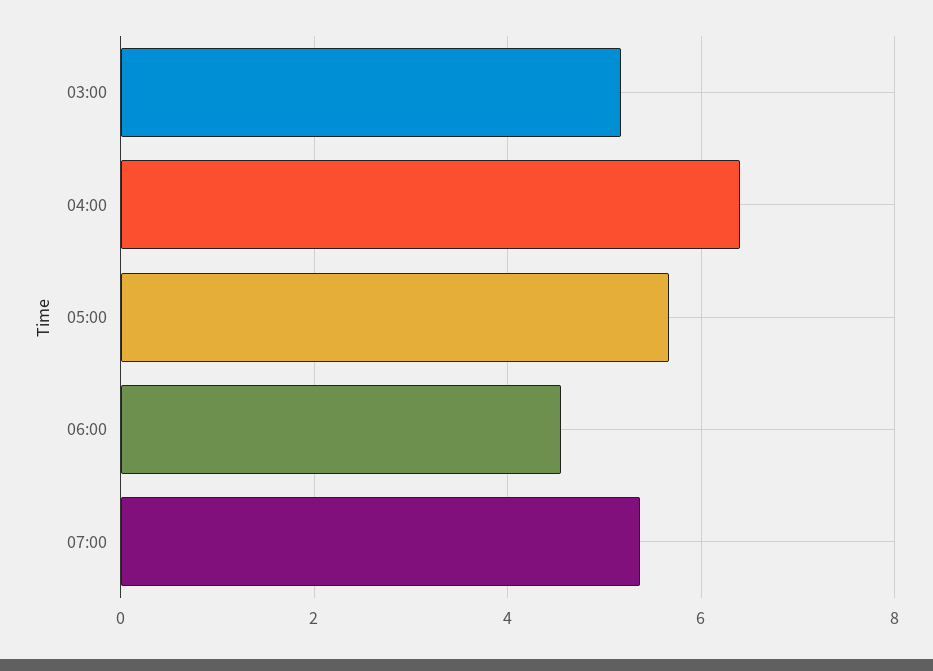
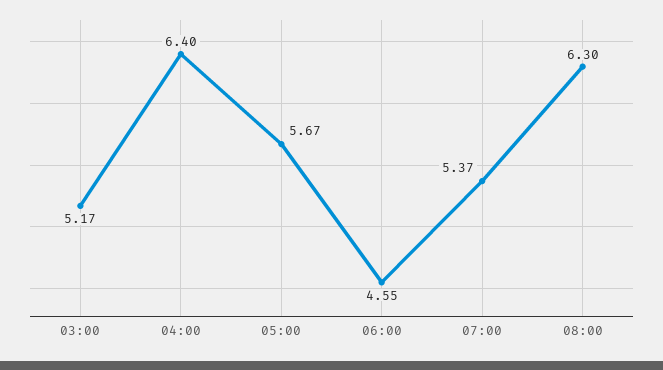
08:00: none -> 6.3

